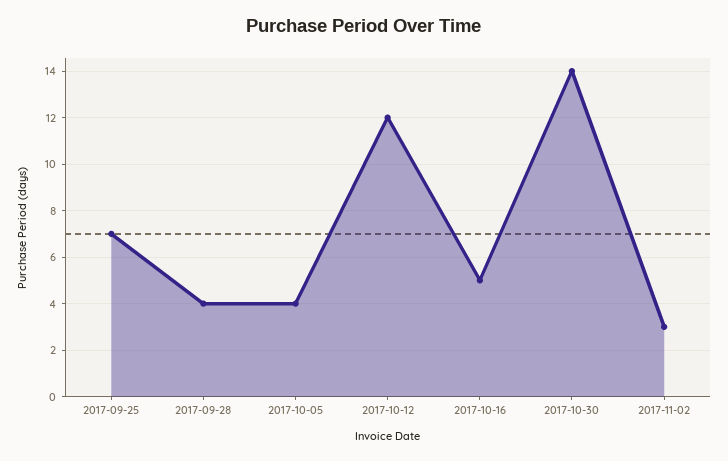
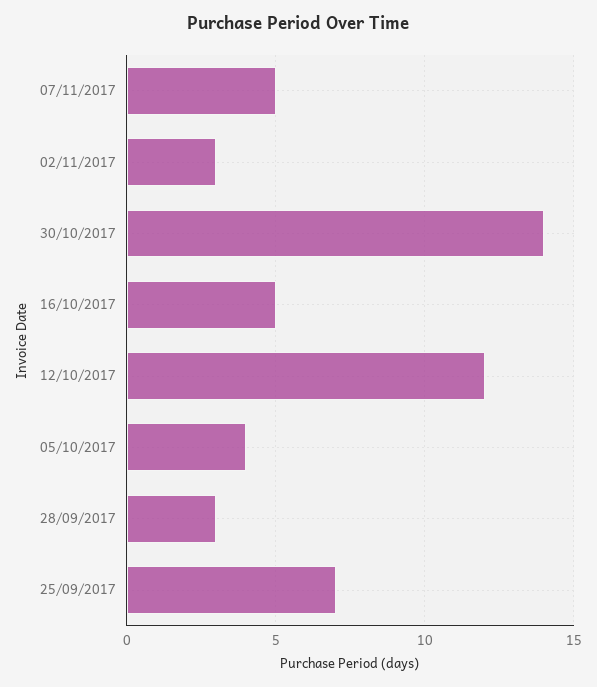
2017-09-28: 4 -> 3
07/11/2017: none -> 5

